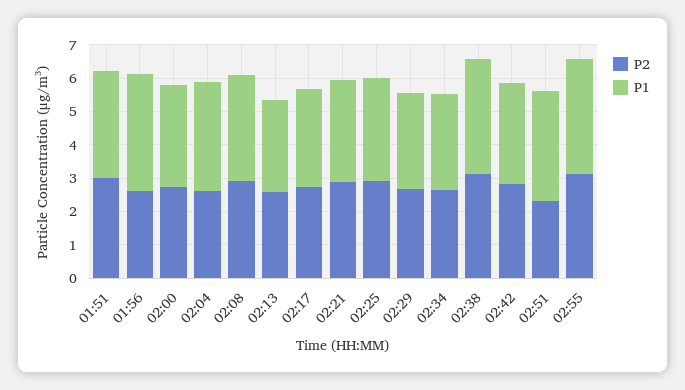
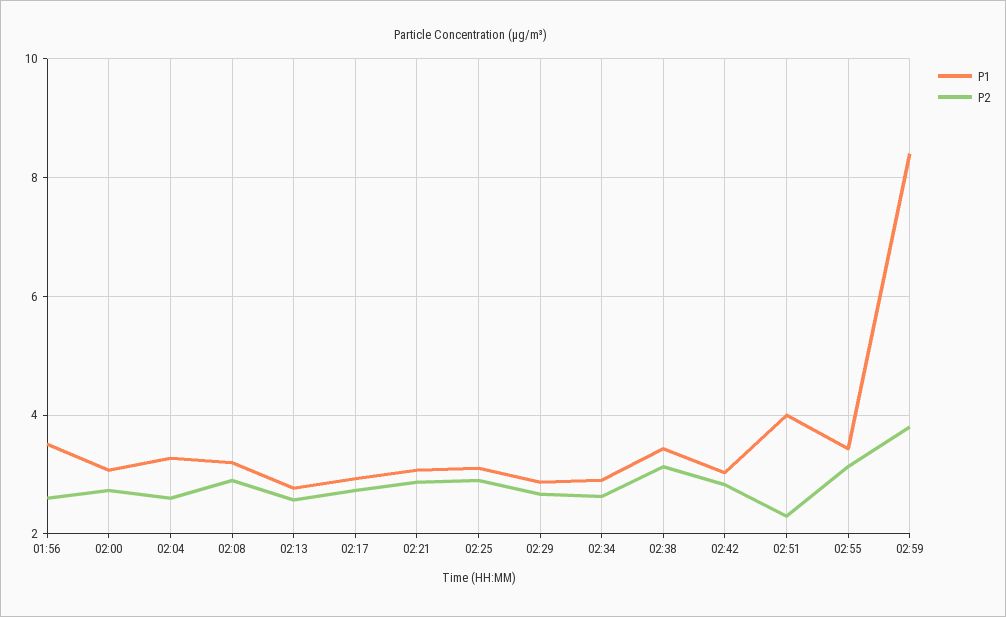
P2, 01:51: 3 -> none
P1, 01:51: 3.25 -> none
P1, 02:51: 3.25 -> 4
P1, 02:59: none -> 8.4
P2, 02:59: none -> 3.8

